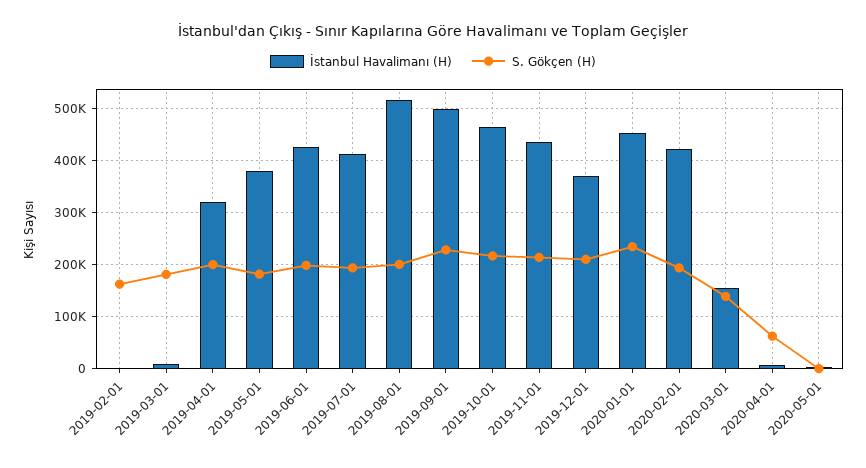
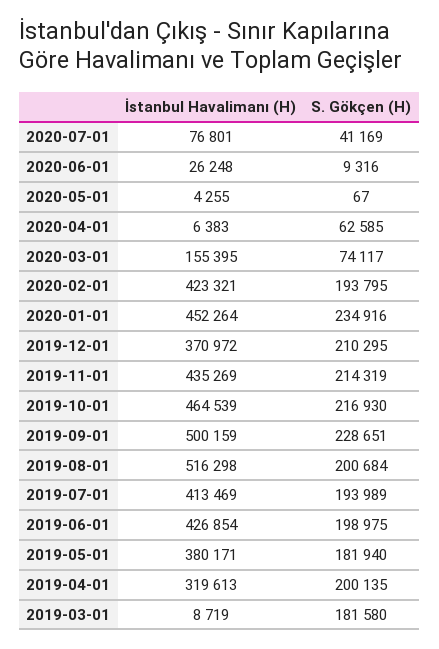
İstanbul Havalimanı (H), 2019-02-01: 0 -> none
S. Gökçen (H), 2019-02-01: 160000 -> none
S. Gökçen (H), 2020-03-01: 140000 -> 74117
İstanbul Havalimanı (H), 2020-07-01: none -> 76801
S. Gökçen (H), 2020-07-01: none -> 41169
İstanbul Havalimanı (H), 2020-06-01: none -> 26248
S. Gökçen (H), 2020-06-01: none -> 9316

